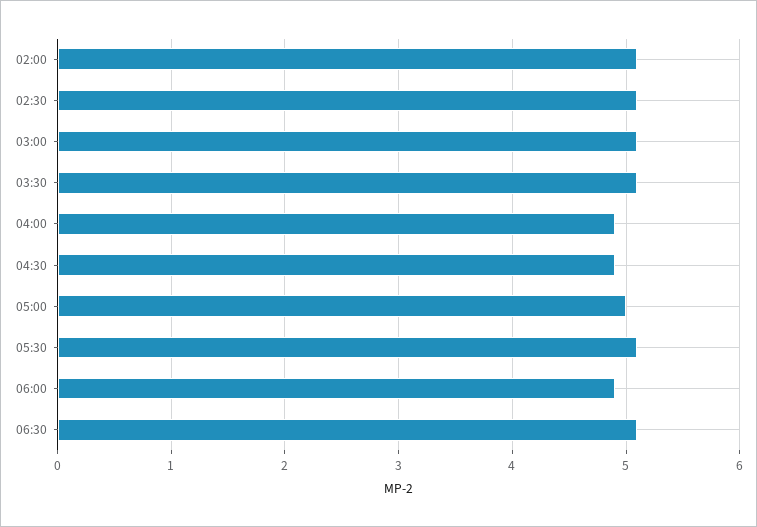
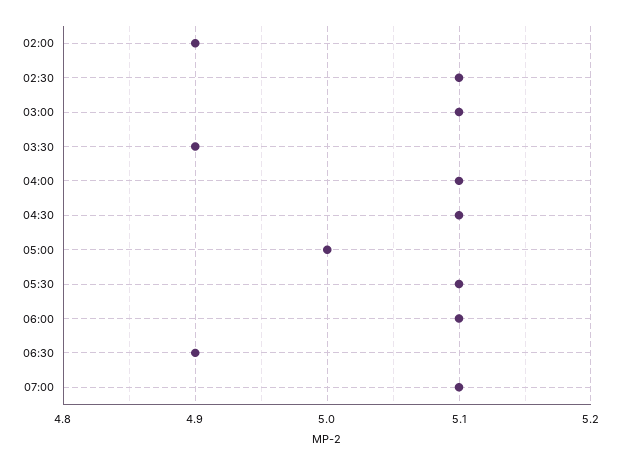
02:00: 5.1 -> 4.9
03:30: 5.1 -> 4.9
04:00: 4.9 -> 5.1
04:30: 4.9 -> 5.1
06:00: 4.9 -> 5.1
06:30: 5.1 -> 4.9
07:00: none -> 5.1

